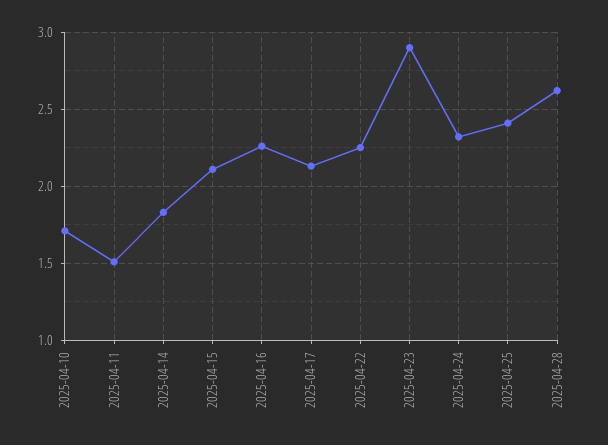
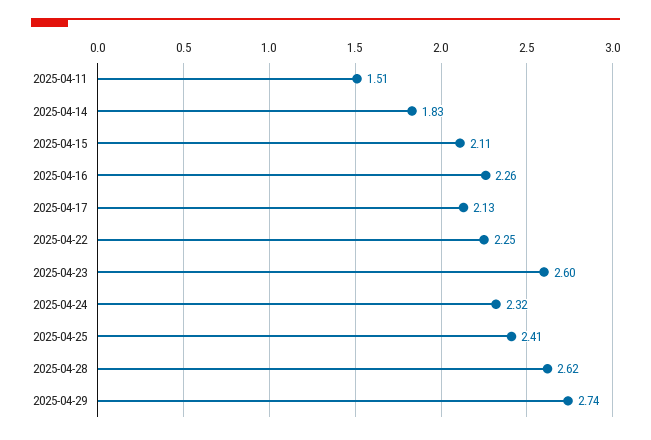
2025-04-10: 1.7 -> none
2025-04-23: 2.9 -> 2.6
2025-04-29: none -> 2.74

